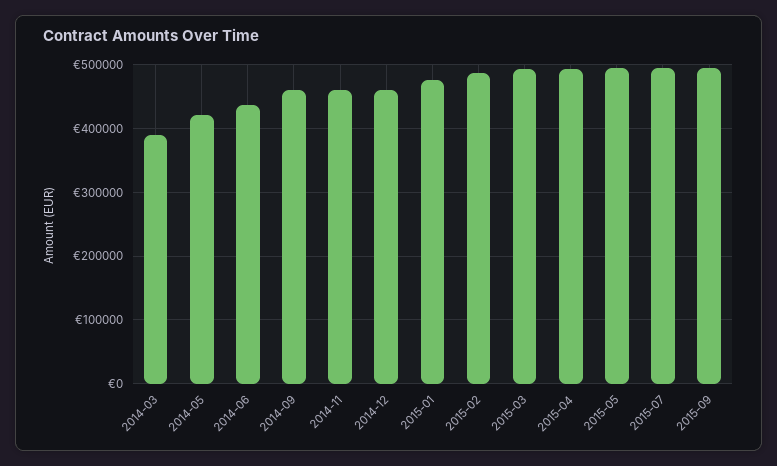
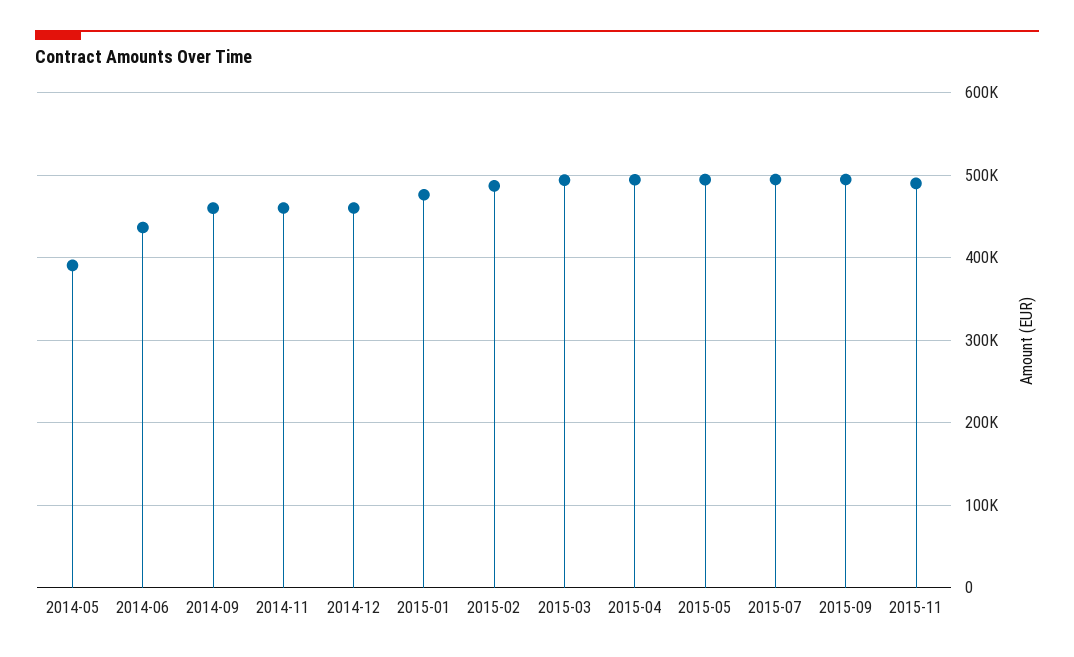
2014-03: 390000 -> none
2014-05: 420000 -> 390000
2015-11: none -> 490000

